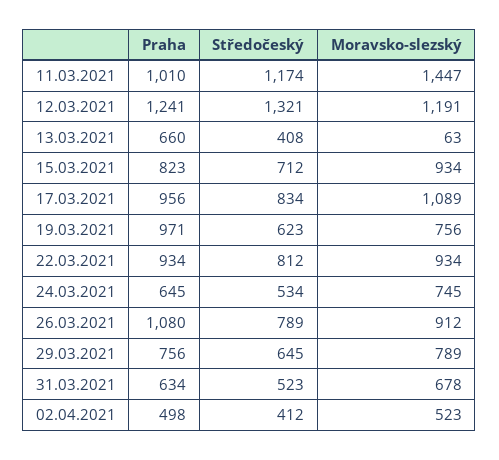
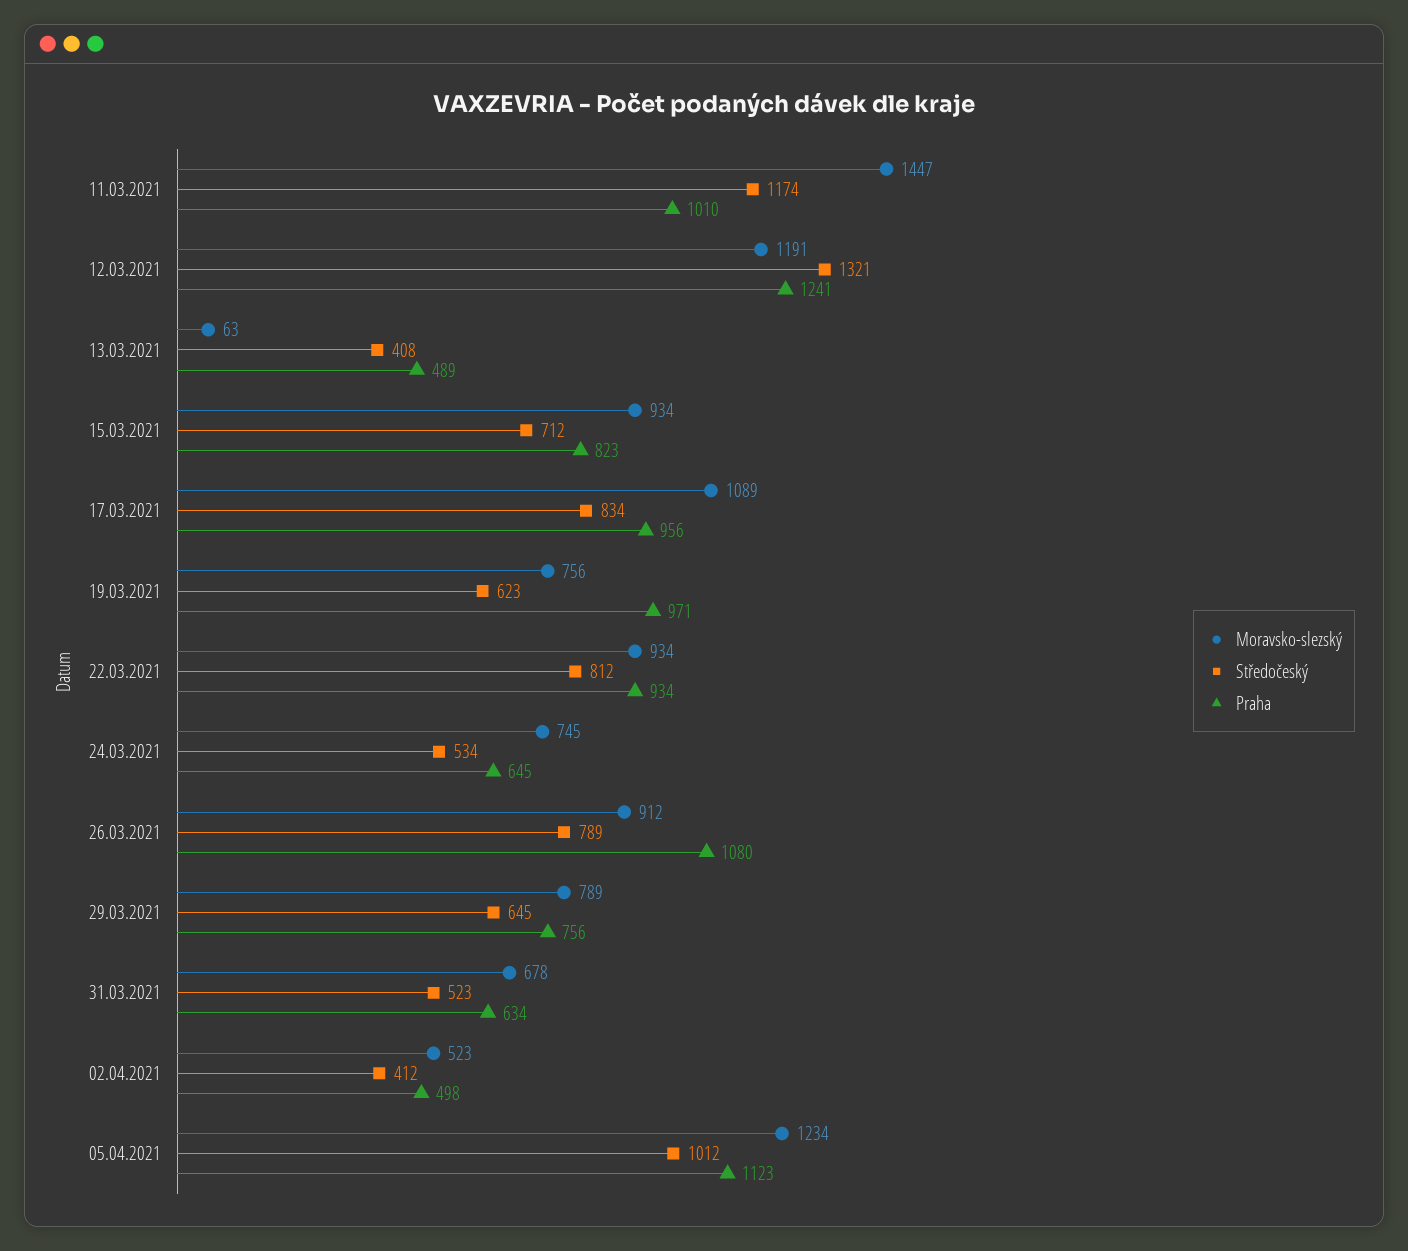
Praha, 13.03.2021: 660 -> 489
Moravsko-slezský, 05.04.2021: none -> 1234
Středočeský, 05.04.2021: none -> 1012
Praha, 05.04.2021: none -> 1123

